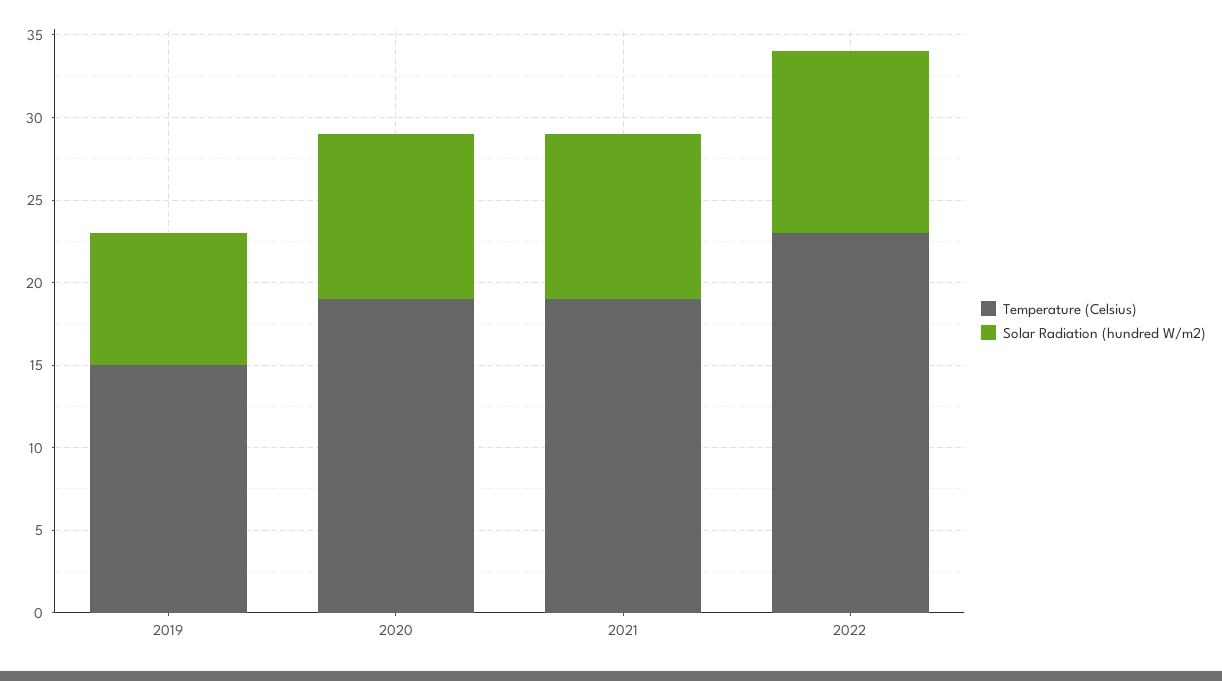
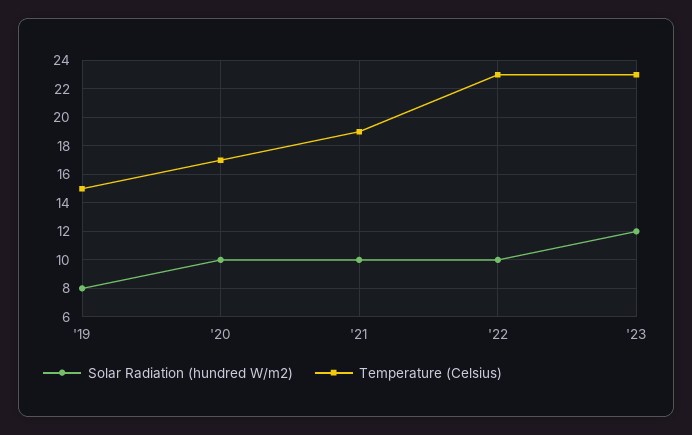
Temperature (Celsius), 2020: 19 -> 17
Solar Radiation (hundred W/m2), 2022: 11 -> 10
Solar Radiation (hundred W/m2), '23: none -> 12
Temperature (Celsius), '23: none -> 23

